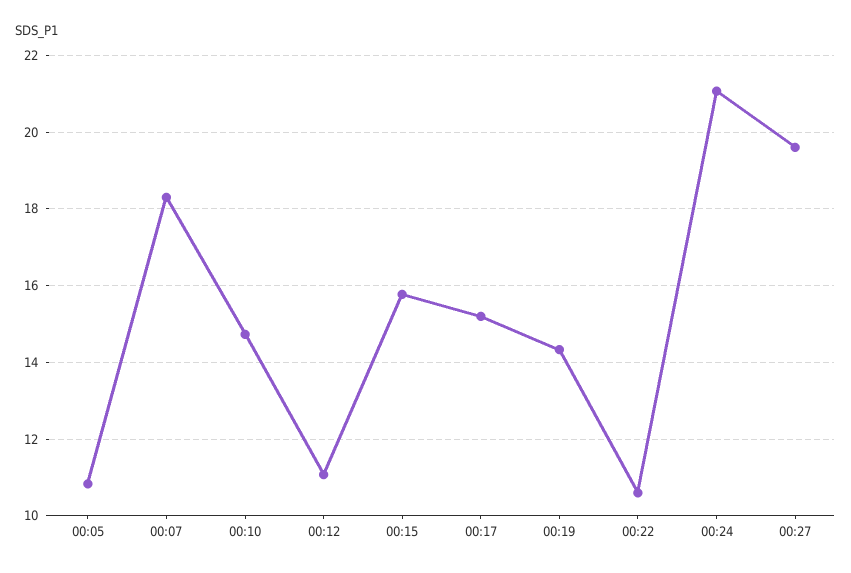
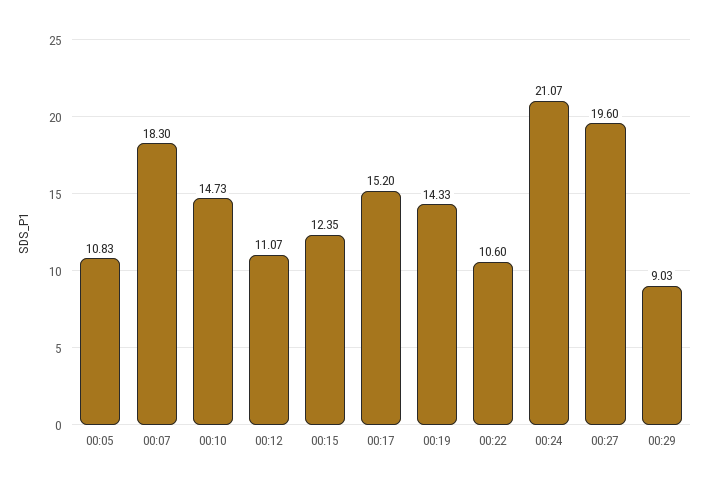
00:15: 15.8 -> 12.35
00:29: none -> 9.03

